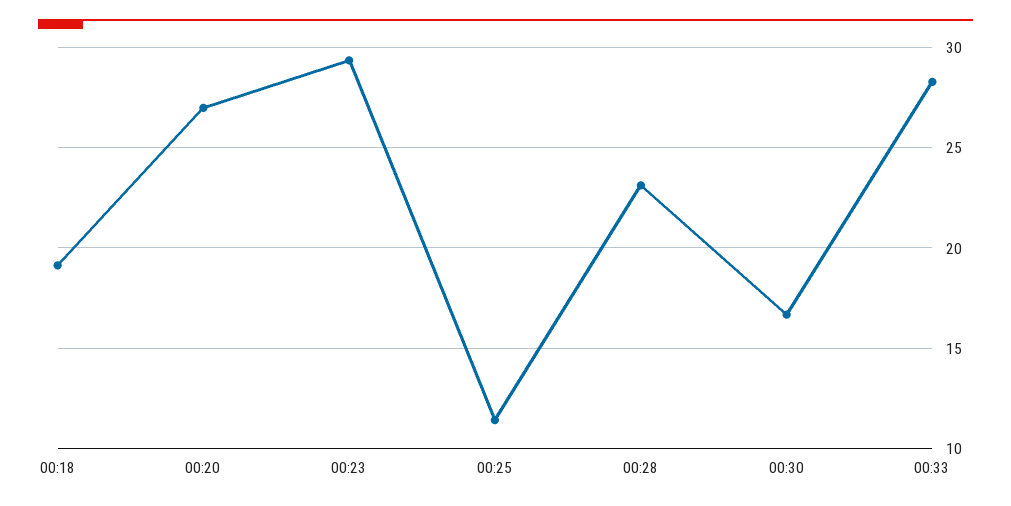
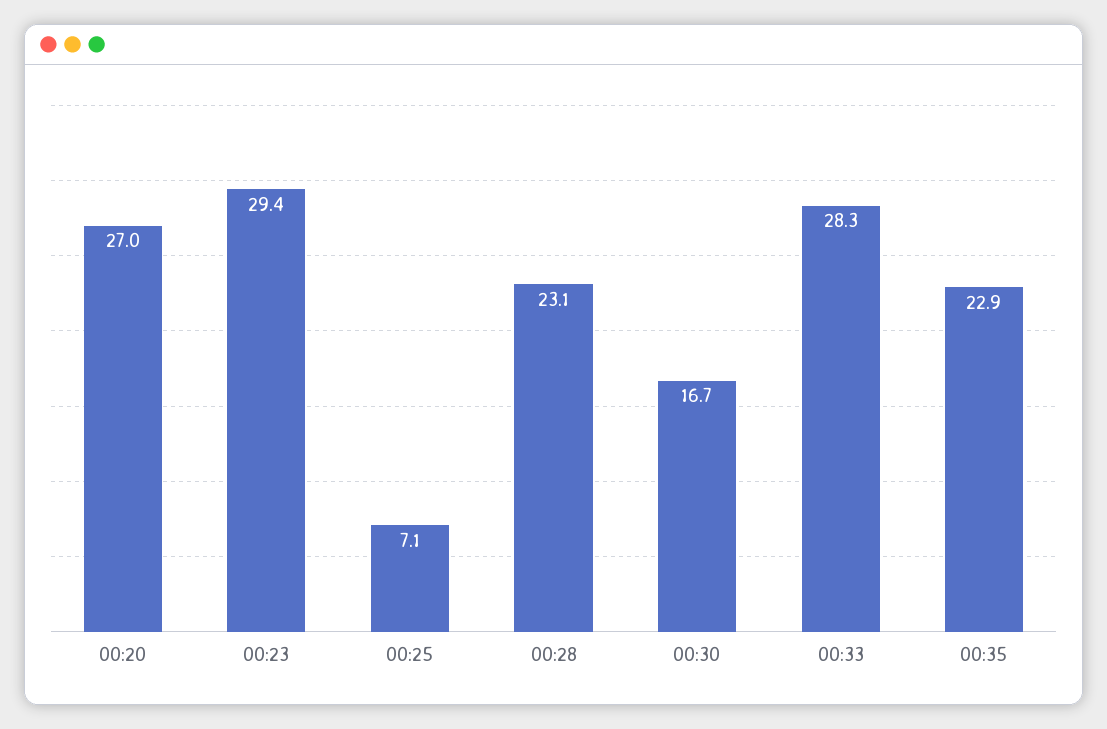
00:18: 19 -> none
00:25: 11.5 -> 7.1
00:35: none -> 22.9

